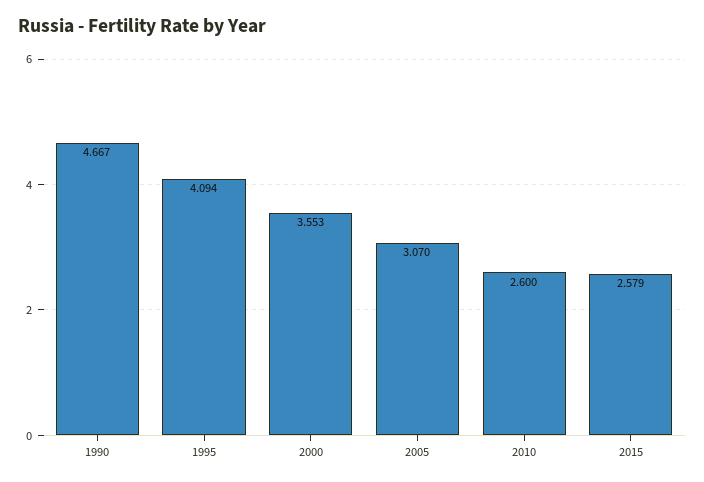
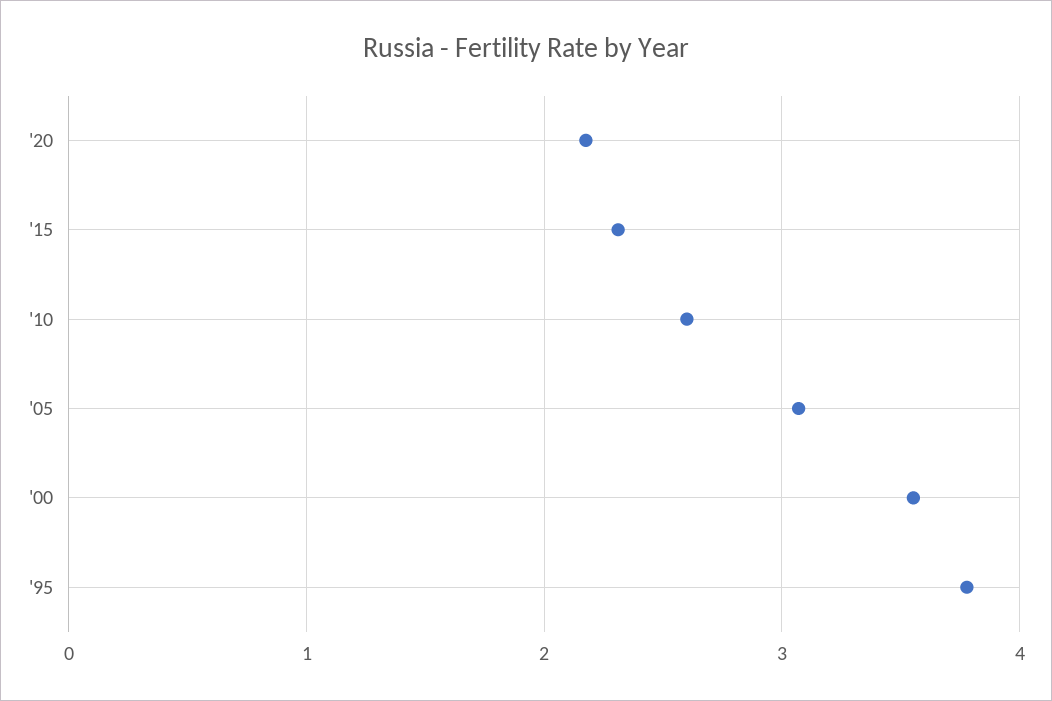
1990: 4.667 -> none
1995: 4.094 -> 3.8
2015: 2.579 -> 2.3
'20: none -> 2.2

